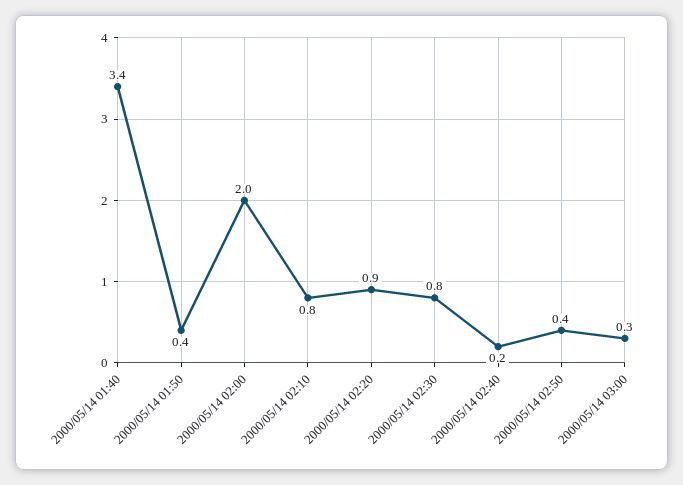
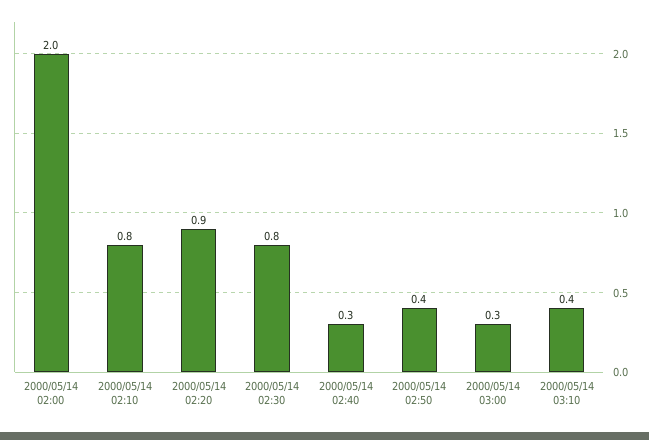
2000/05/14 01:40: 3.4 -> none
2000/05/14 01:50: 0.4 -> none
2000/05/14 02:40: 0.2 -> 0.3
2000/05/14 03:10: none -> 0.4

